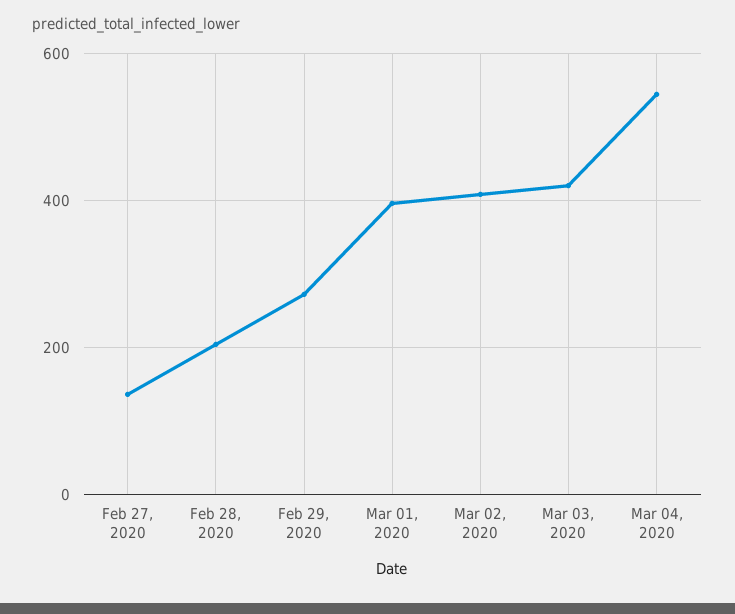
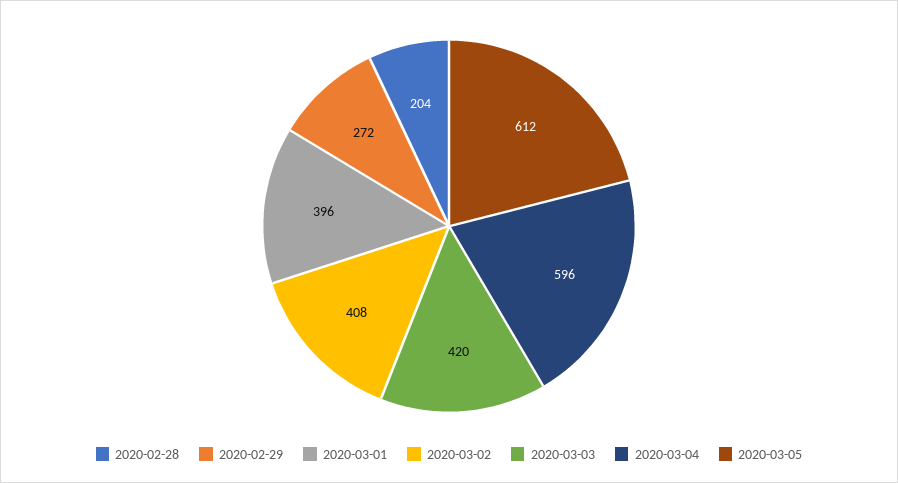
Feb 27, 2020: 140 -> none
Mar 04, 2020: 540 -> 596
2020-03-05: none -> 612

